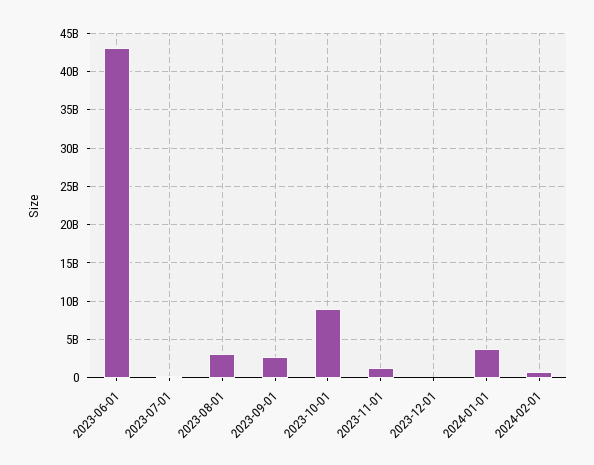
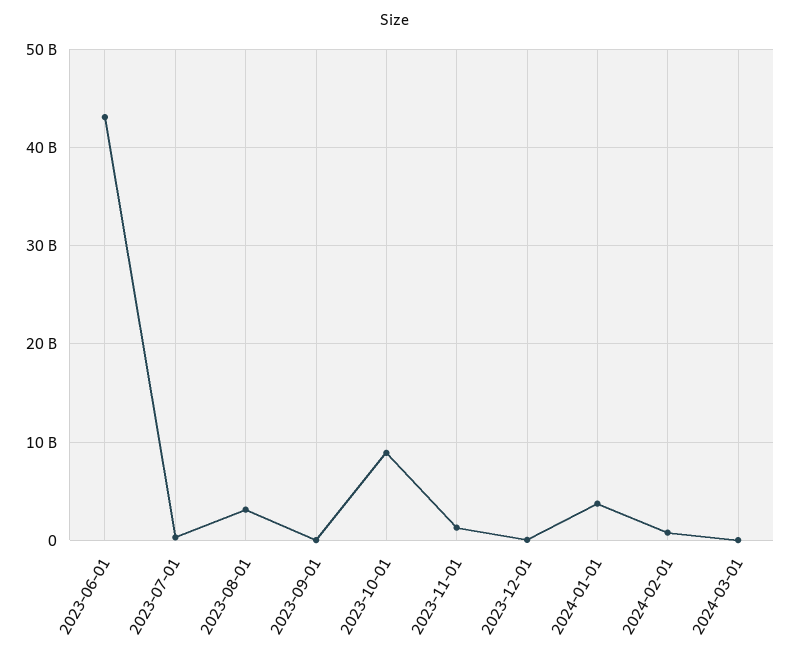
2023-09-01: 3000000000 -> 0
2024-03-01: none -> 0

